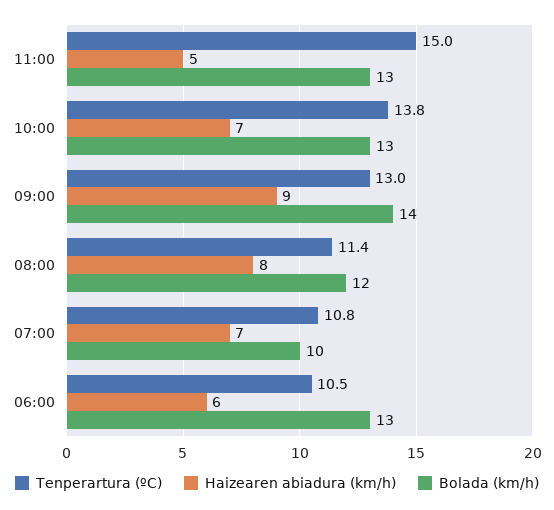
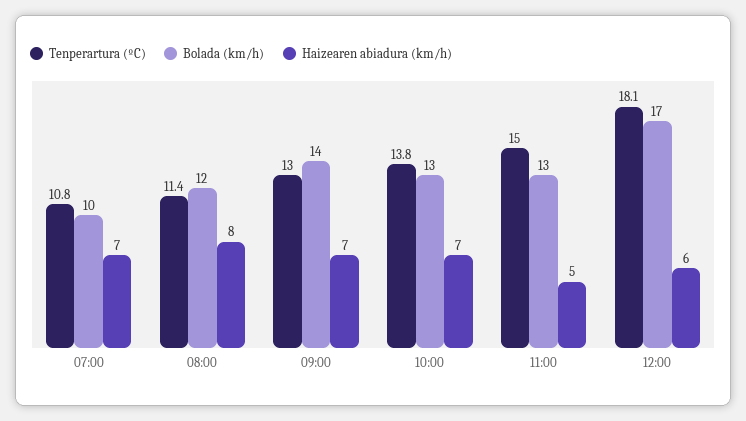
Haizearen abiadura (km/h), 09:00: 9 -> 7
Tenperartura (ºC), 06:00: 10.5 -> none
Haizearen abiadura (km/h), 06:00: 6 -> none
Bolada (km/h), 06:00: 13 -> none
Tenperartura (ºC), 12:00: none -> 18.1
Bolada (km/h), 12:00: none -> 17
Haizearen abiadura (km/h), 12:00: none -> 6

